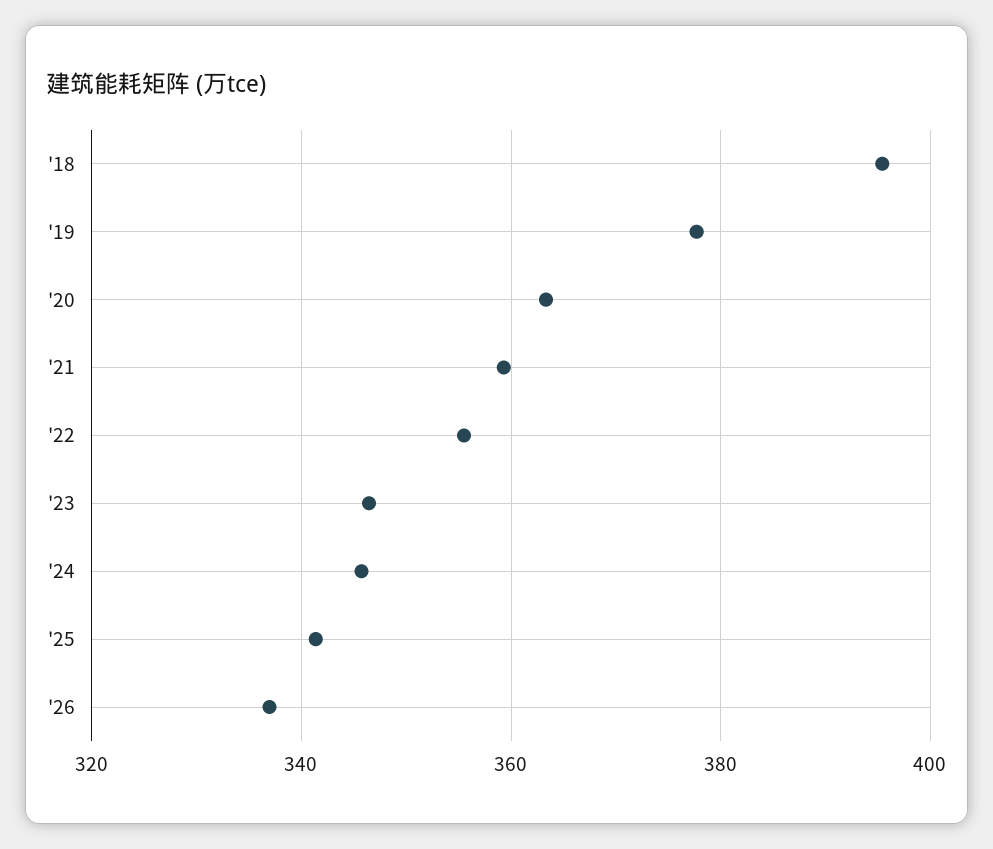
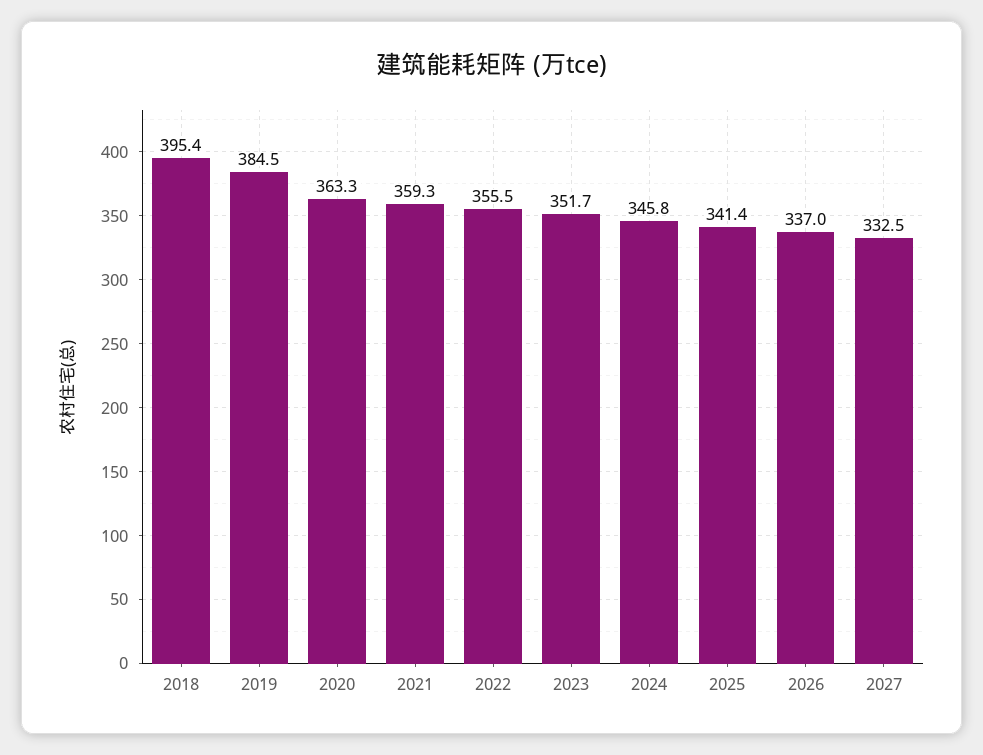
'19: 378 -> 384.5
'23: 346 -> 351.7
2027: none -> 332.5

